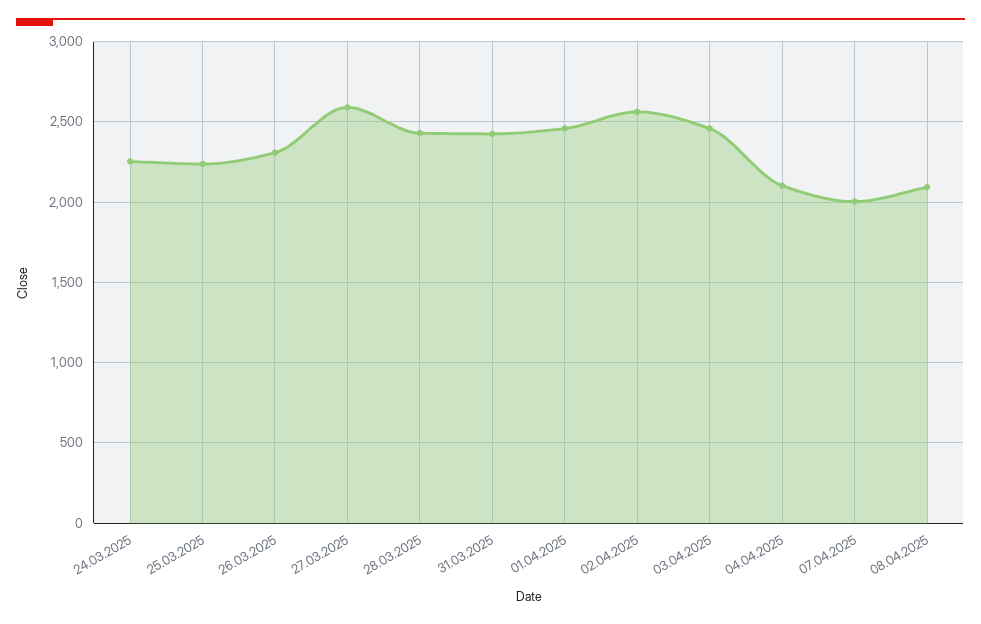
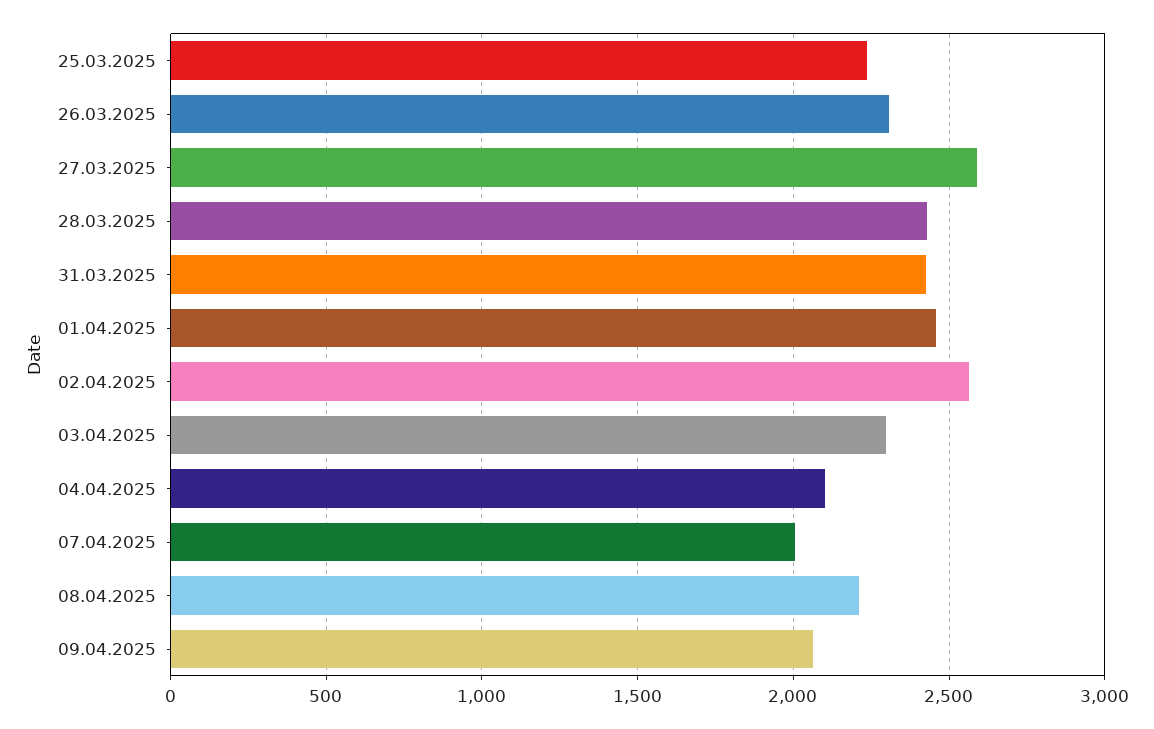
24.03.2025: 2250 -> none
03.04.2025: 2450 -> 2300
08.04.2025: 2100 -> 2200
09.04.2025: none -> 2050

